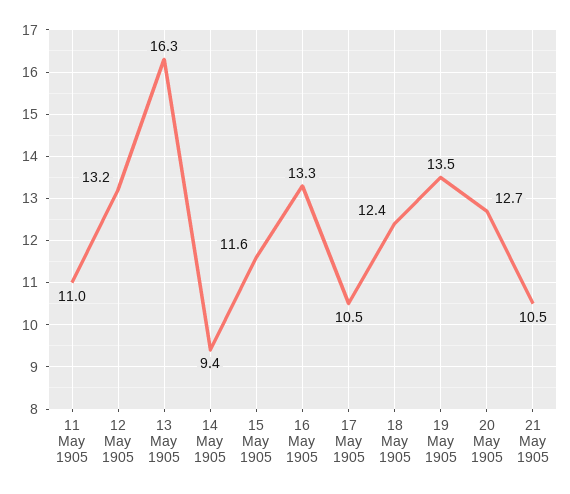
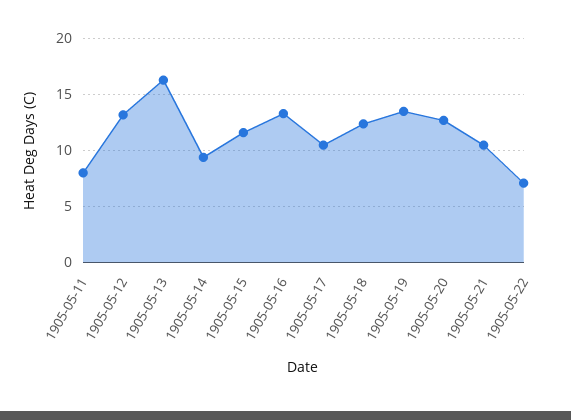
11 May 1905: 11 -> 8
1905-05-22: none -> 7

